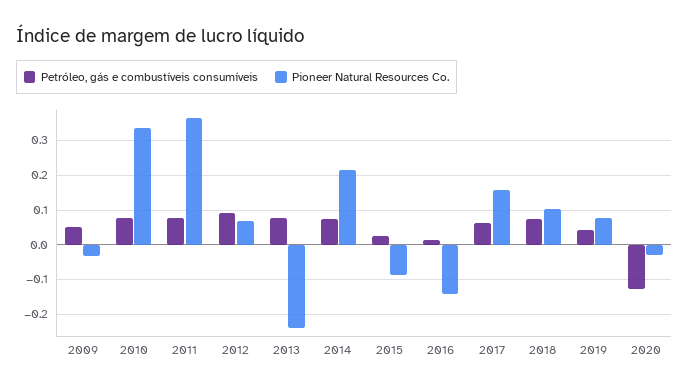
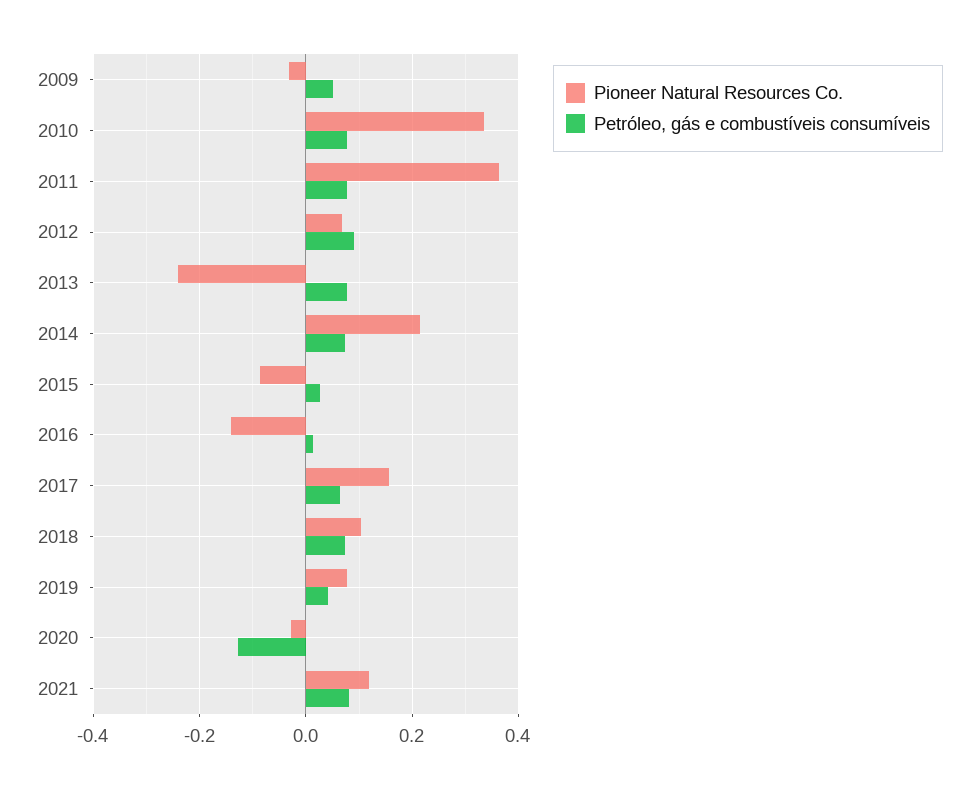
Pioneer Natural Resources Co., 2021: none -> 0.12
Petróleo, gás e combustíveis consumíveis, 2021: none -> 0.08

